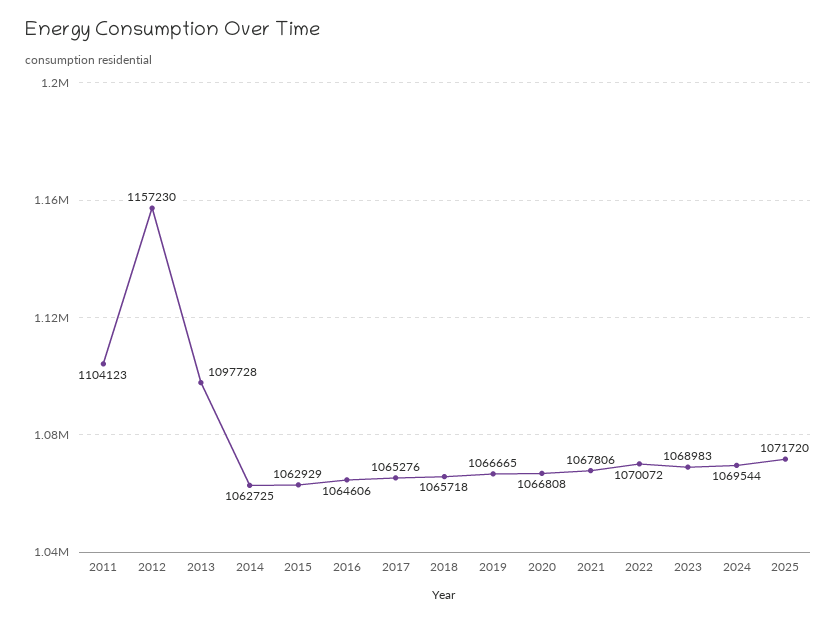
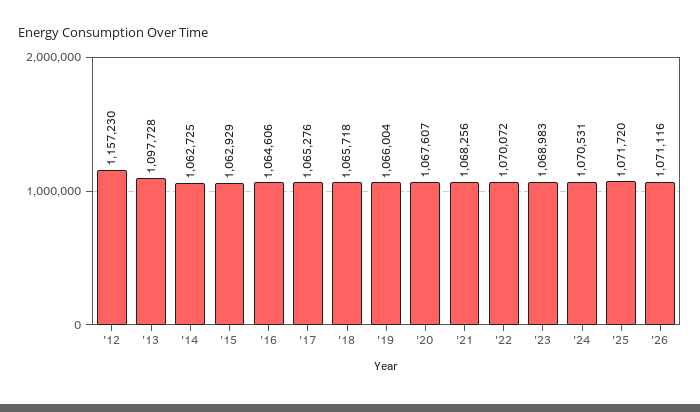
2011: 1104123 -> none
2019: 1066665 -> 1066004
2020: 1066808 -> 1067607
2021: 1067806 -> 1068256
2024: 1069544 -> 1070531
'26: none -> 1071116

